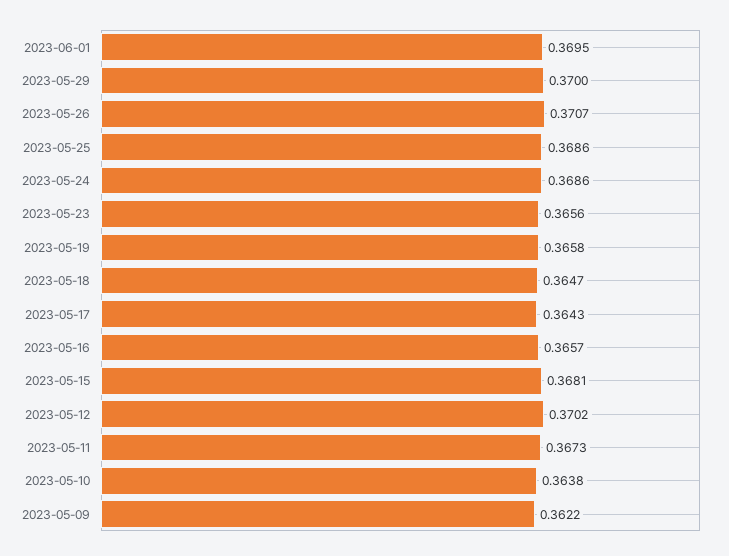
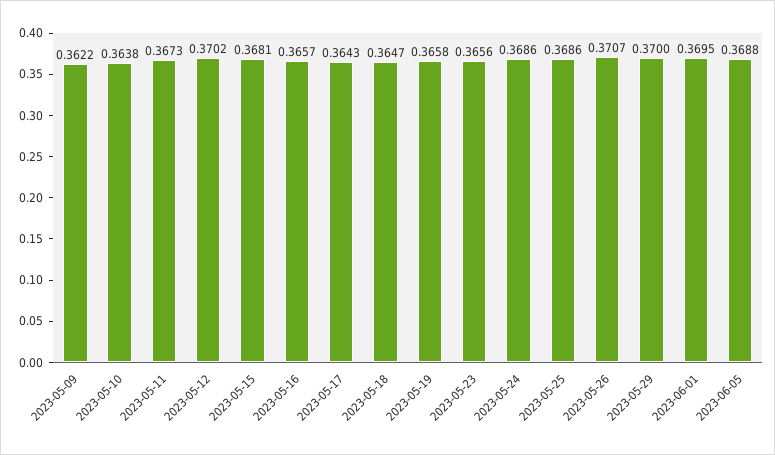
2023-06-05: none -> 0.3688

